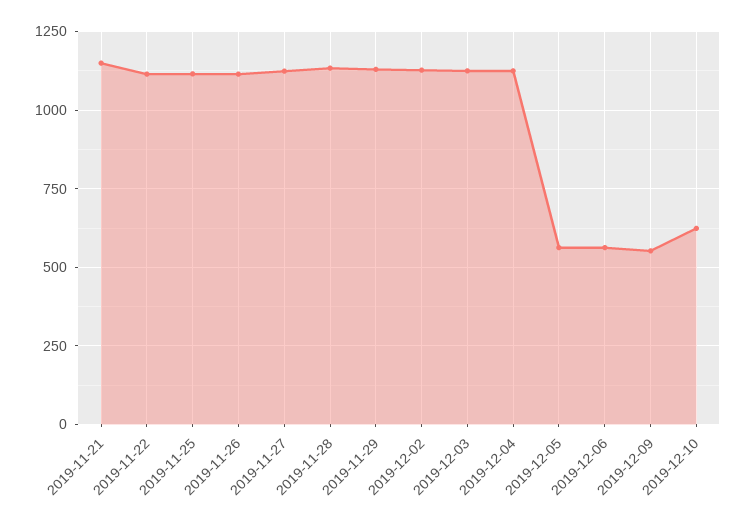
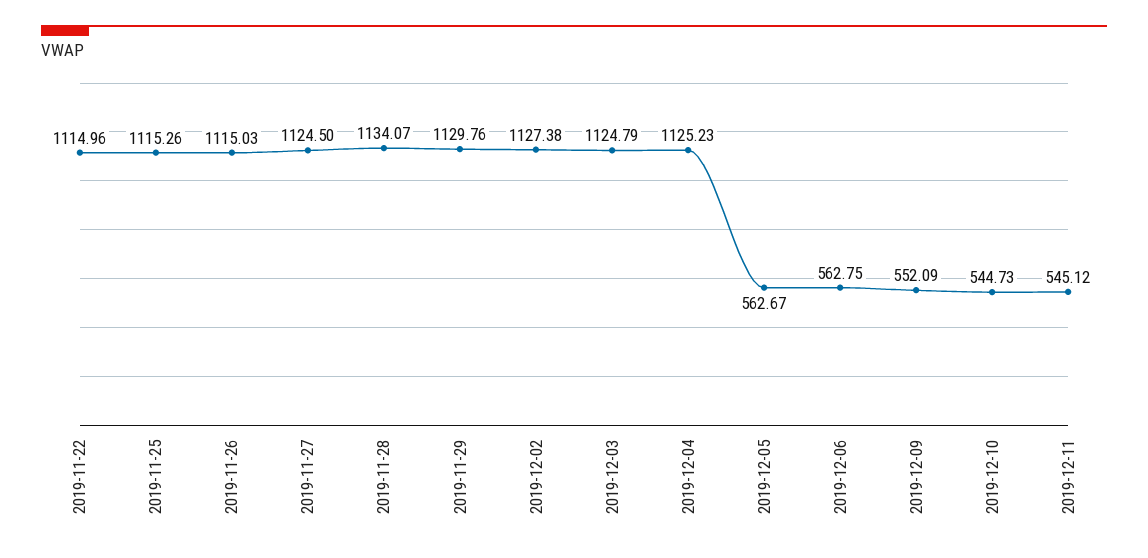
2019-11-21: 1150 -> none
2019-12-10: 625 -> 544.73
2019-12-11: none -> 545.12

